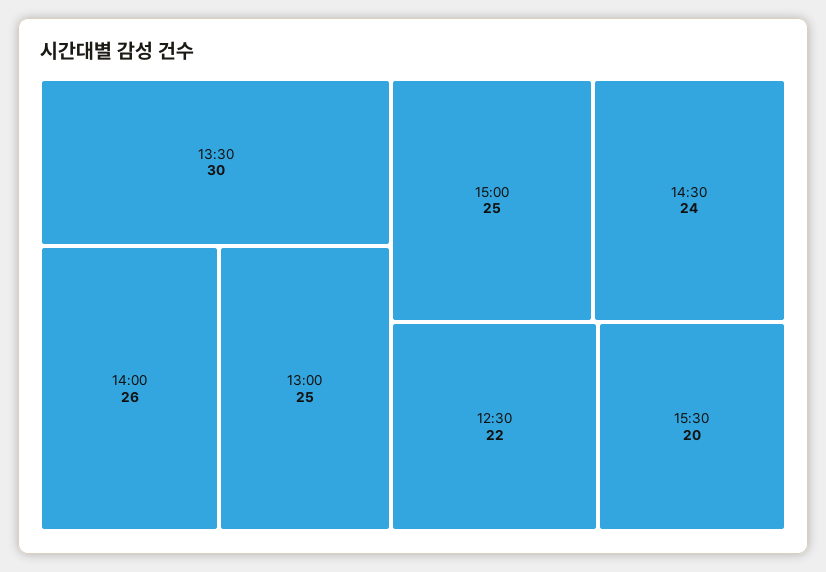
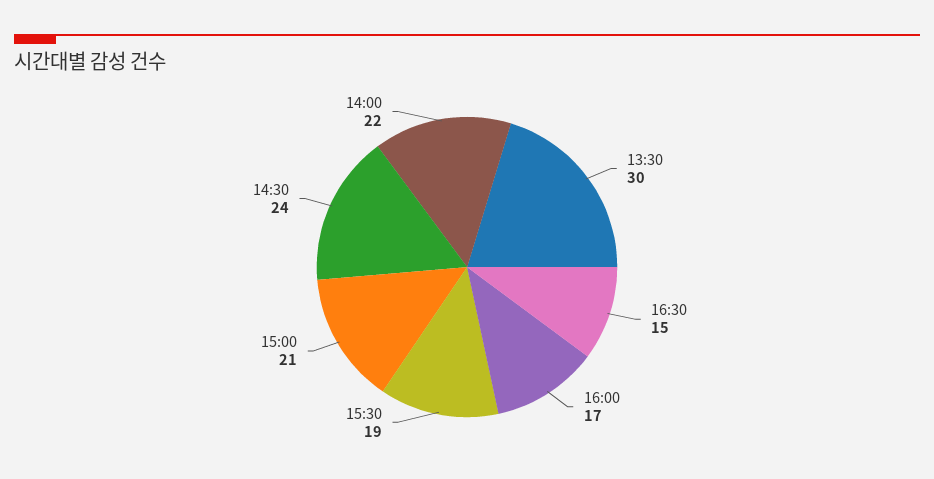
14:00: 26 -> 22
13:00: 25 -> none
15:00: 25 -> 21
12:30: 22 -> none
15:30: 20 -> 19
16:30: none -> 15
16:00: none -> 17

